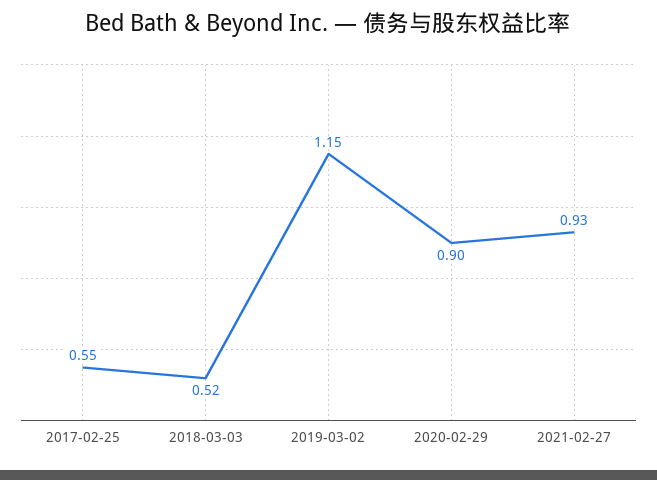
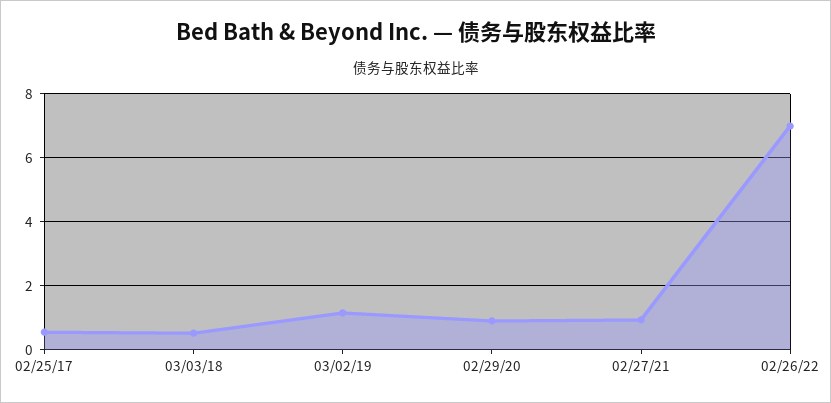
02/26/22: none -> 7

